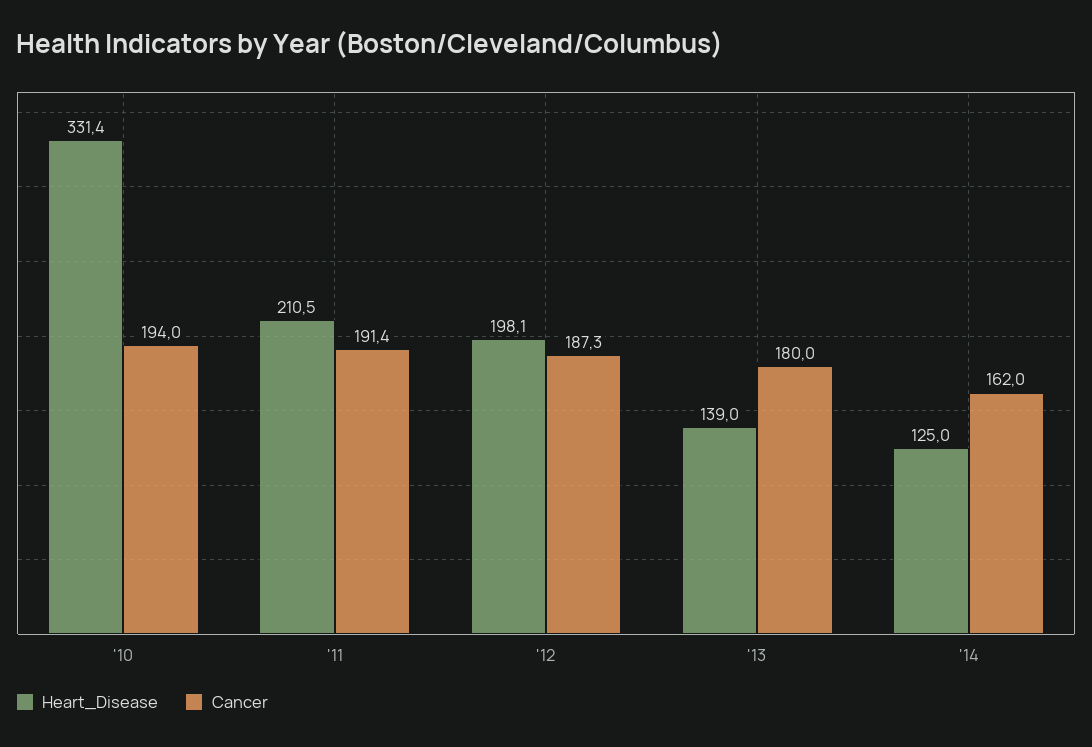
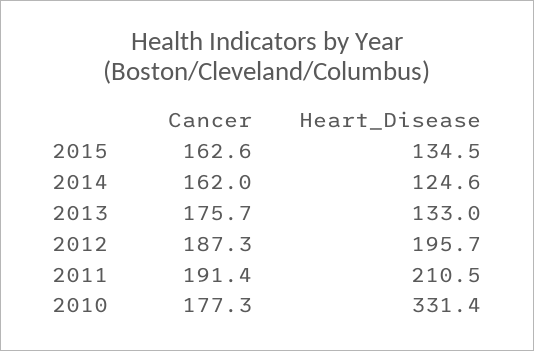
Cancer, '10: 194 -> 177.3
Heart_Disease, '12: 198.1 -> 195.7
Heart_Disease, '13: 139 -> 133
Cancer, '13: 180 -> 175.7
Heart_Disease, '14: 125 -> 124.6
Cancer, 2015: none -> 162.6
Heart_Disease, 2015: none -> 134.5

